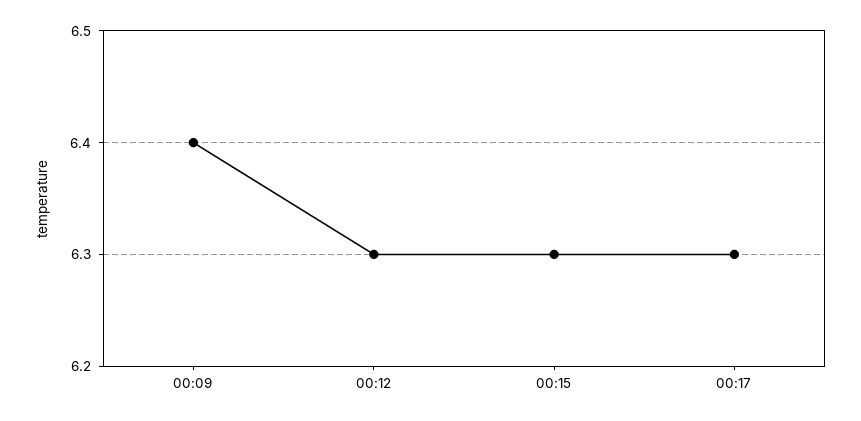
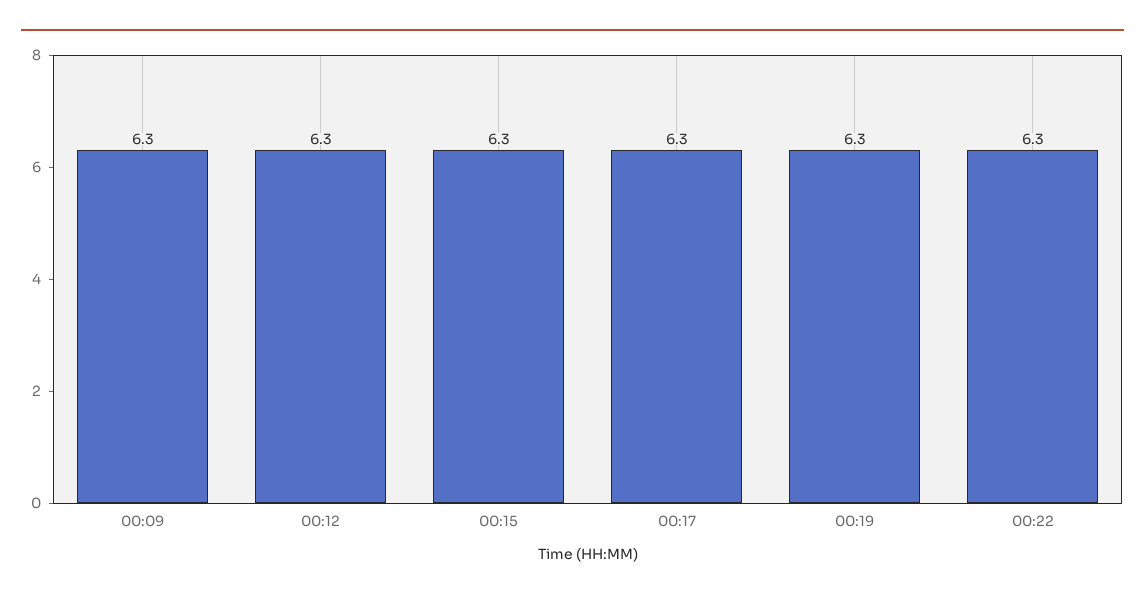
00:09: 6.4 -> 6.3
00:19: none -> 6.3
00:22: none -> 6.3

